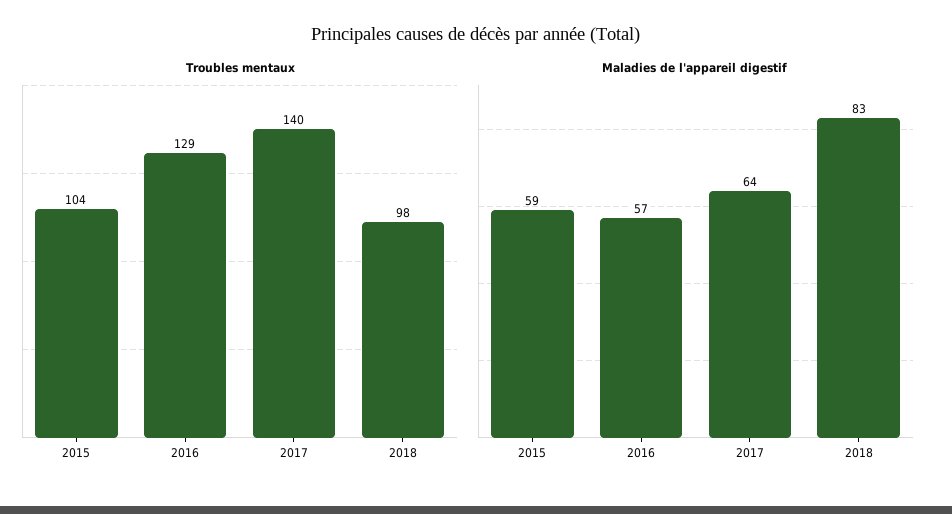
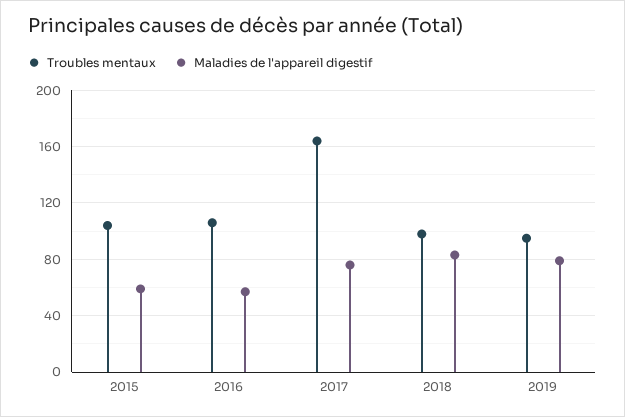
Troubles mentaux, 2016: 129 -> 105
Troubles mentaux, 2017: 140 -> 165
Maladies de l'appareil digestif, 2017: 64 -> 75
Troubles mentaux, 2019: none -> 95
Maladies de l'appareil digestif, 2019: none -> 80

